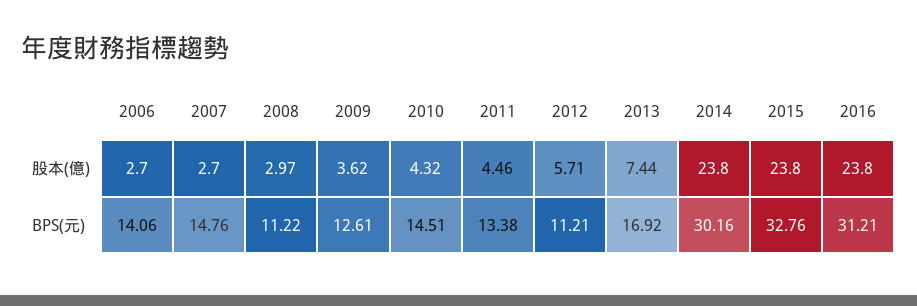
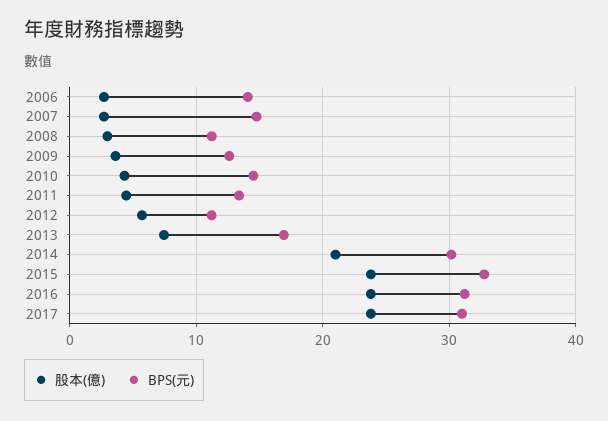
股本(億), 2014: 23.8 -> 21
股本(億), 2017: none -> 24
BPS(元), 2017: none -> 31

